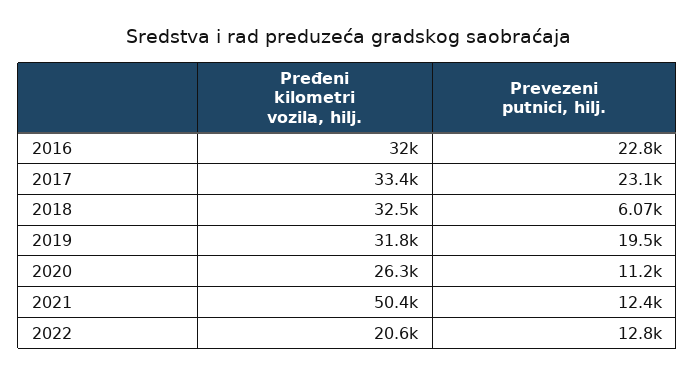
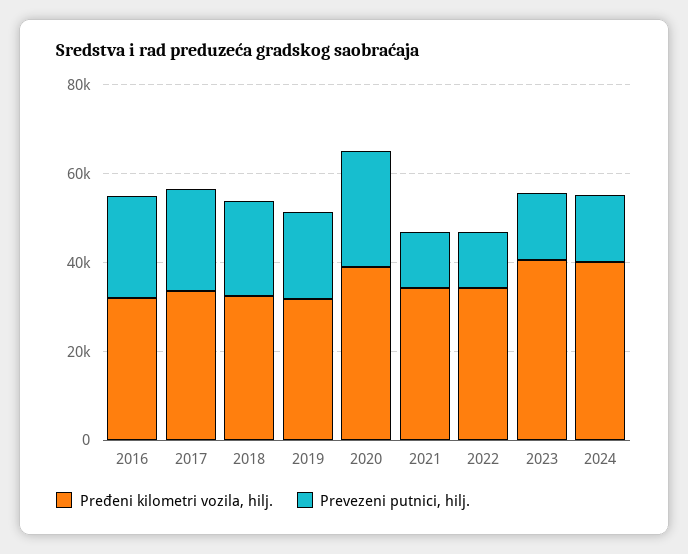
Prevezeni putnici, hilj., 2018: 6070 -> 20000
Pređeni kilometri vozila, hilj., 2020: 26300 -> 40000
Prevezeni putnici, hilj., 2020: 11200 -> 25000
Pređeni kilometri vozila, hilj., 2021: 50400 -> 35000
Pređeni kilometri vozila, hilj., 2022: 20600 -> 35000
Pređeni kilometri vozila, hilj., 2023: none -> 40000
Prevezeni putnici, hilj., 2023: none -> 15000
Pređeni kilometri vozila, hilj., 2024: none -> 40000
Prevezeni putnici, hilj., 2024: none -> 15000

